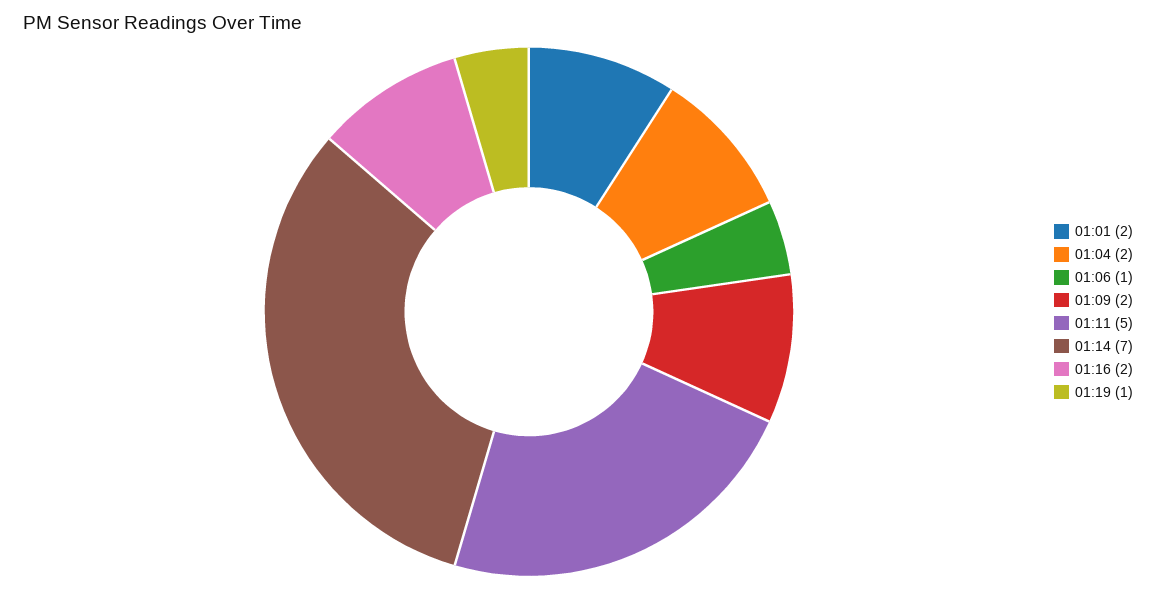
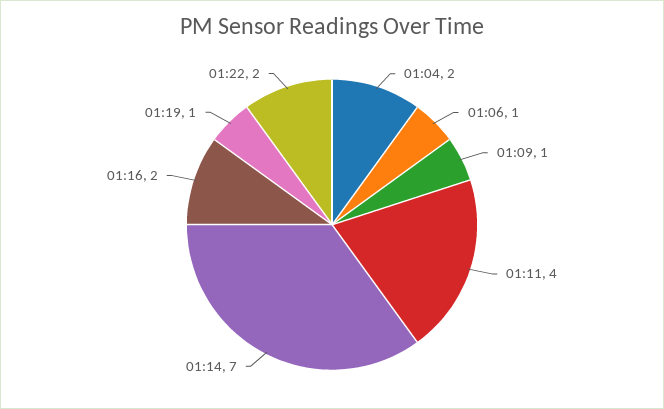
01:01: 2 -> none
01:09: 2 -> 1
01:11: 5 -> 4
01:22: none -> 2

